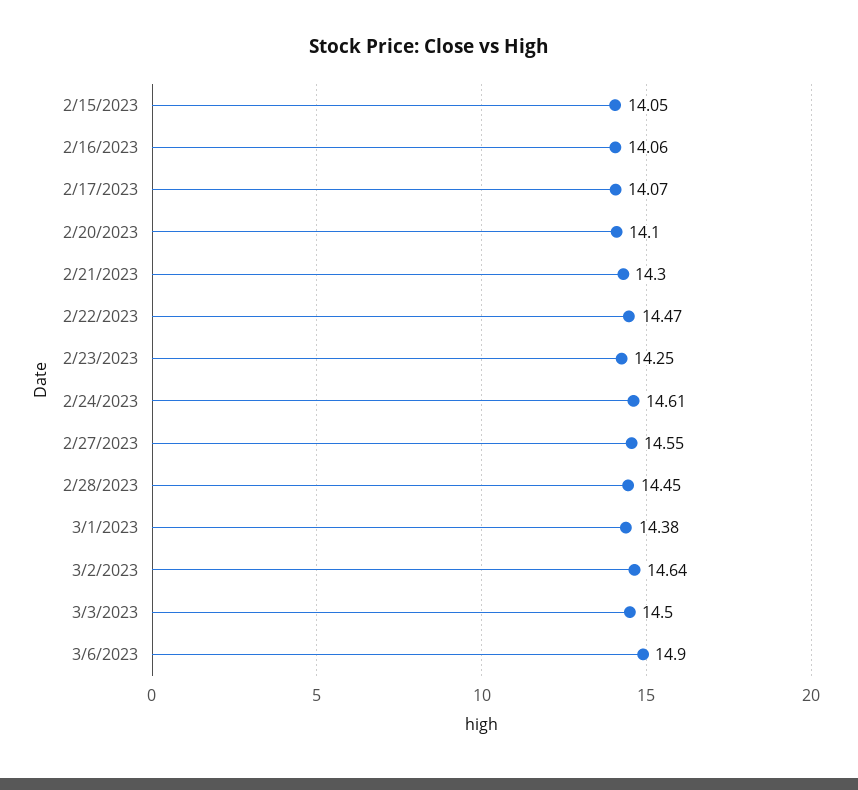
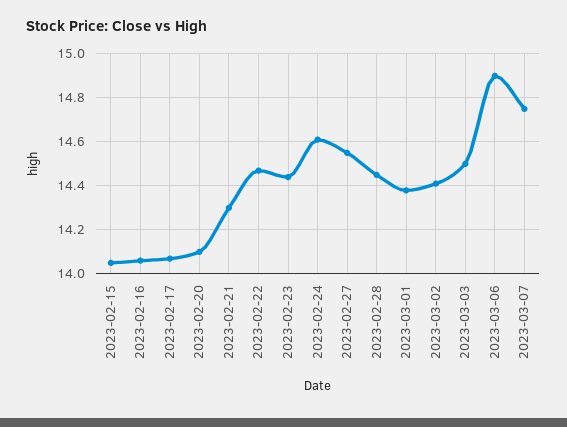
2/23/2023: 14.25 -> 14.45
3/2/2023: 14.64 -> 14.4
2023-03-07: none -> 14.75

